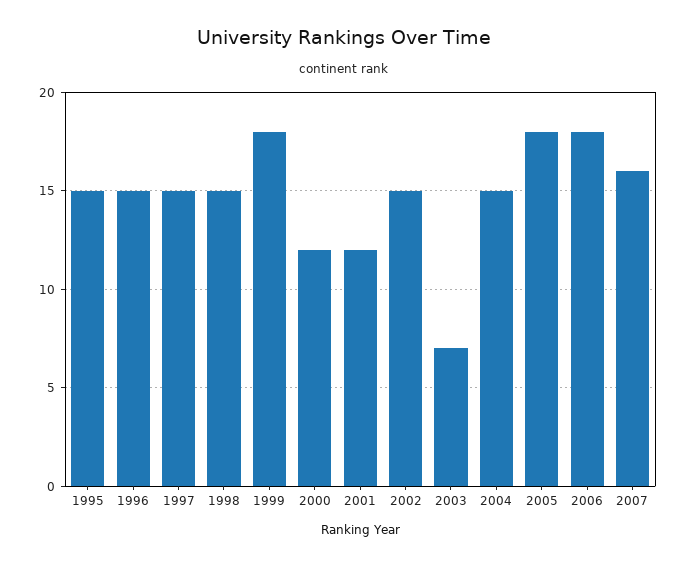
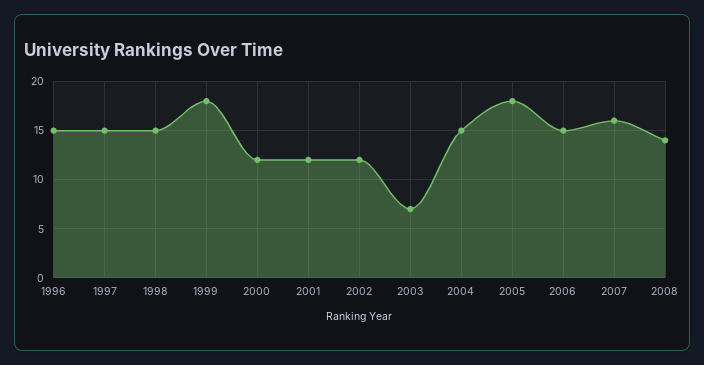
1995: 15 -> none
2002: 15 -> 12
2006: 18 -> 15
2008: none -> 14

